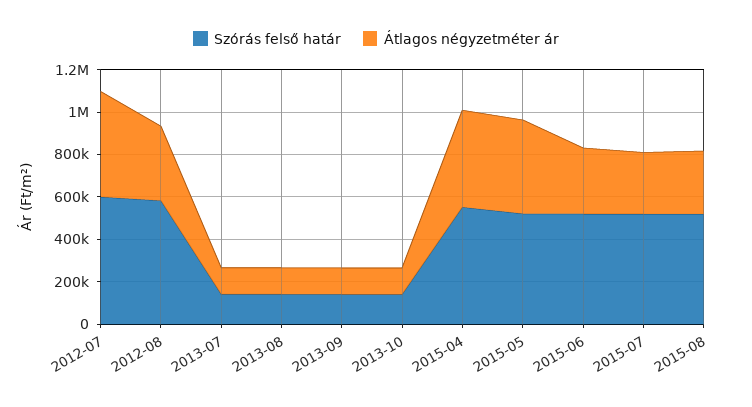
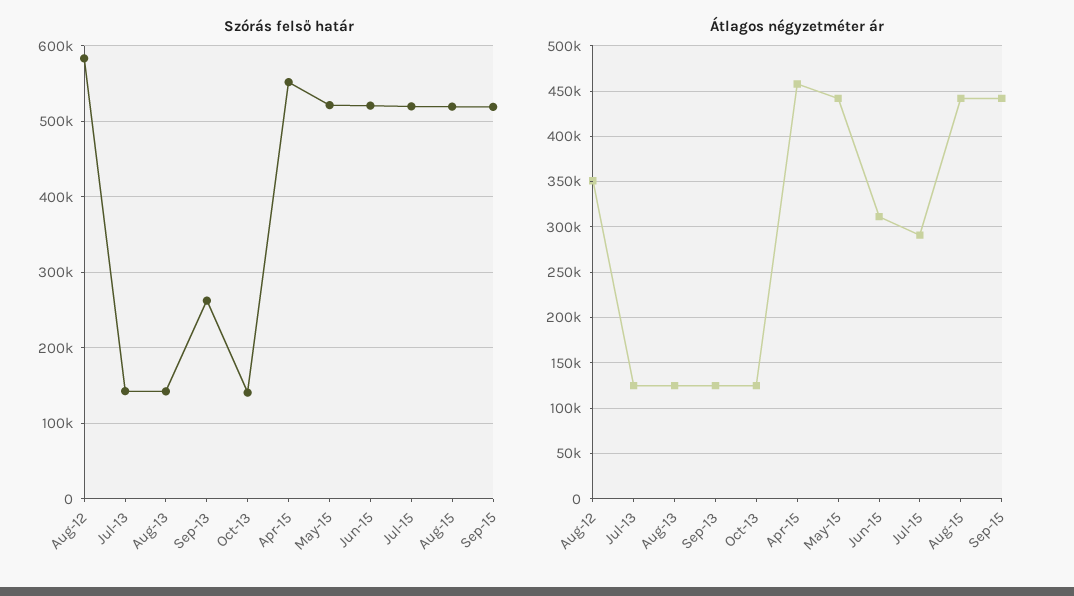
Szórás felső határ, 2012-07: 600000 -> none
Átlagos négyzetméter ár, 2012-07: 500000 -> none
Szórás felső határ, 2013-09: 150000 -> 260000
Átlagos négyzetméter ár, 2015-08: 300000 -> 440000
Szórás felső határ, Sep-15: none -> 520000
Átlagos négyzetméter ár, Sep-15: none -> 440000

